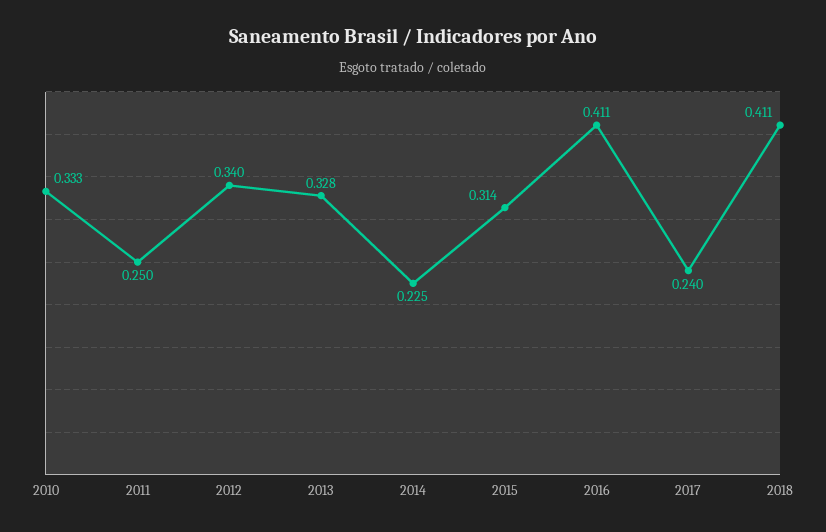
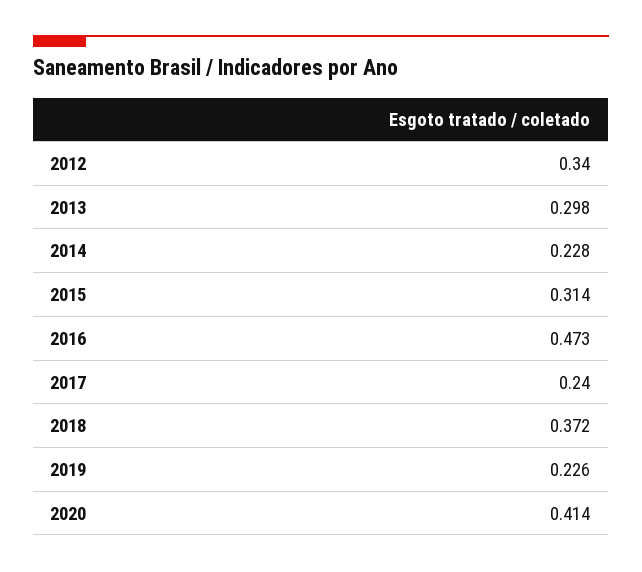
2010: 0.333 -> none
2011: 0.25 -> none
2013: 0.328 -> 0.298
2014: 0.225 -> 0.228
2016: 0.411 -> 0.473
2018: 0.411 -> 0.372
2019: none -> 0.226
2020: none -> 0.414

